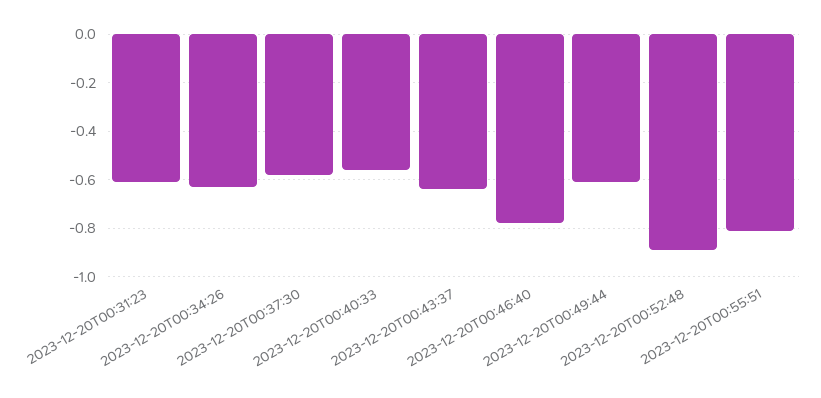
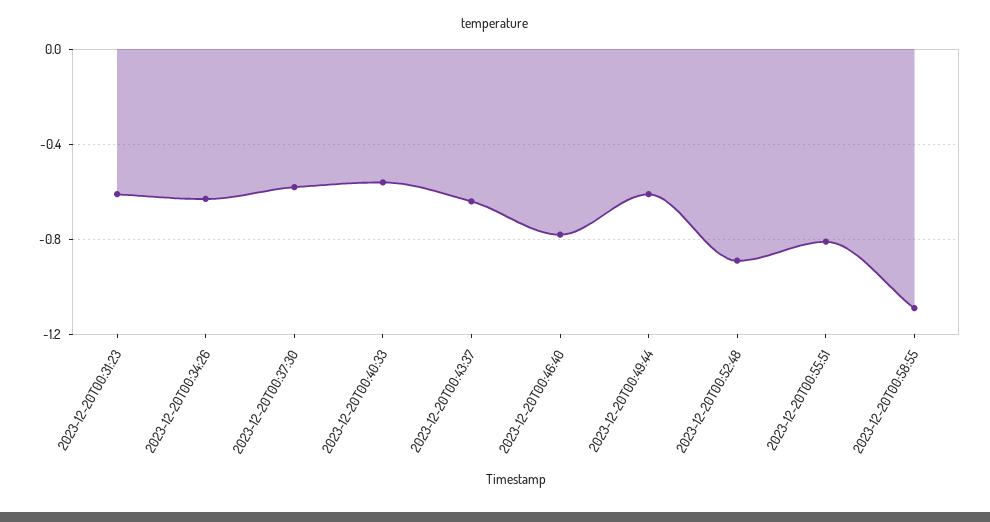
2023-12-20T00:58:55: none -> -1.1

